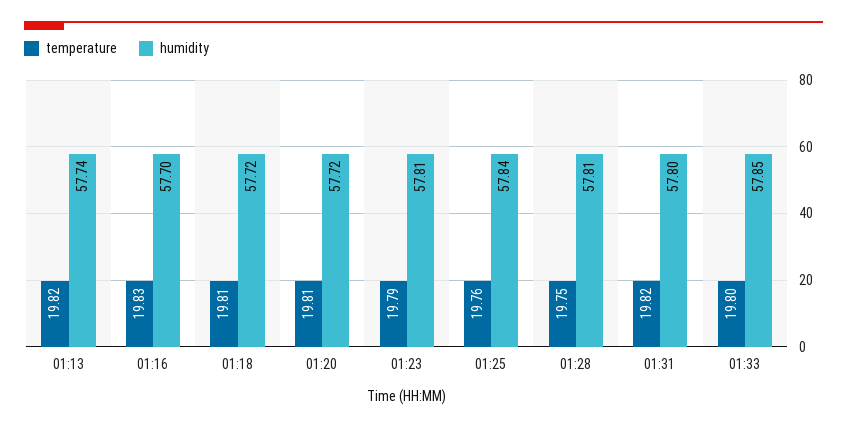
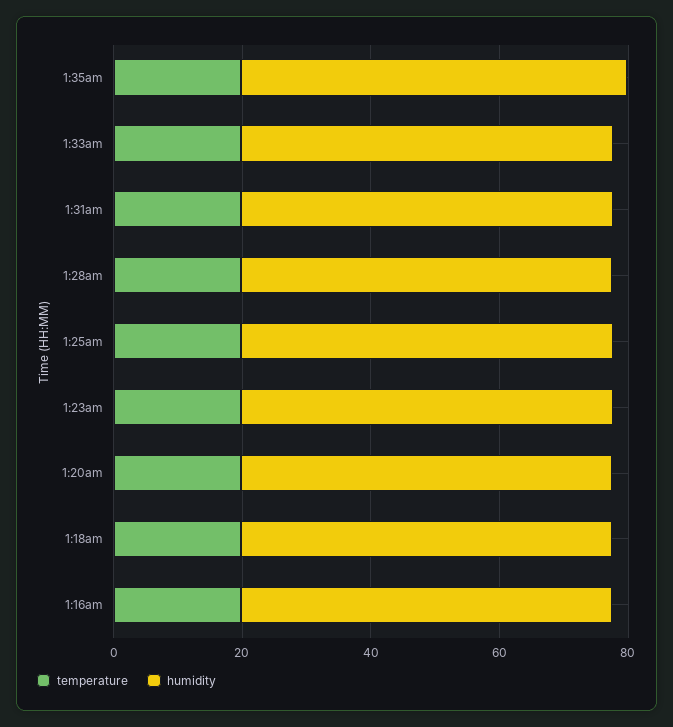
temperature, 01:13: 19.82 -> none
humidity, 01:13: 57.74 -> none
temperature, 1:35am: none -> 20
humidity, 1:35am: none -> 60

